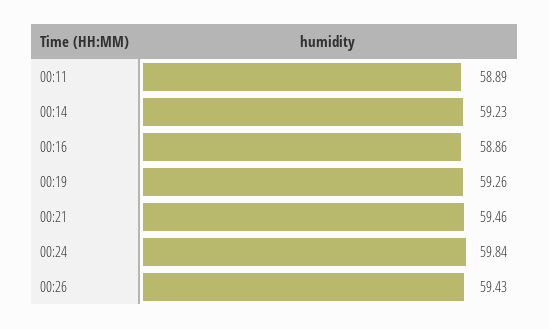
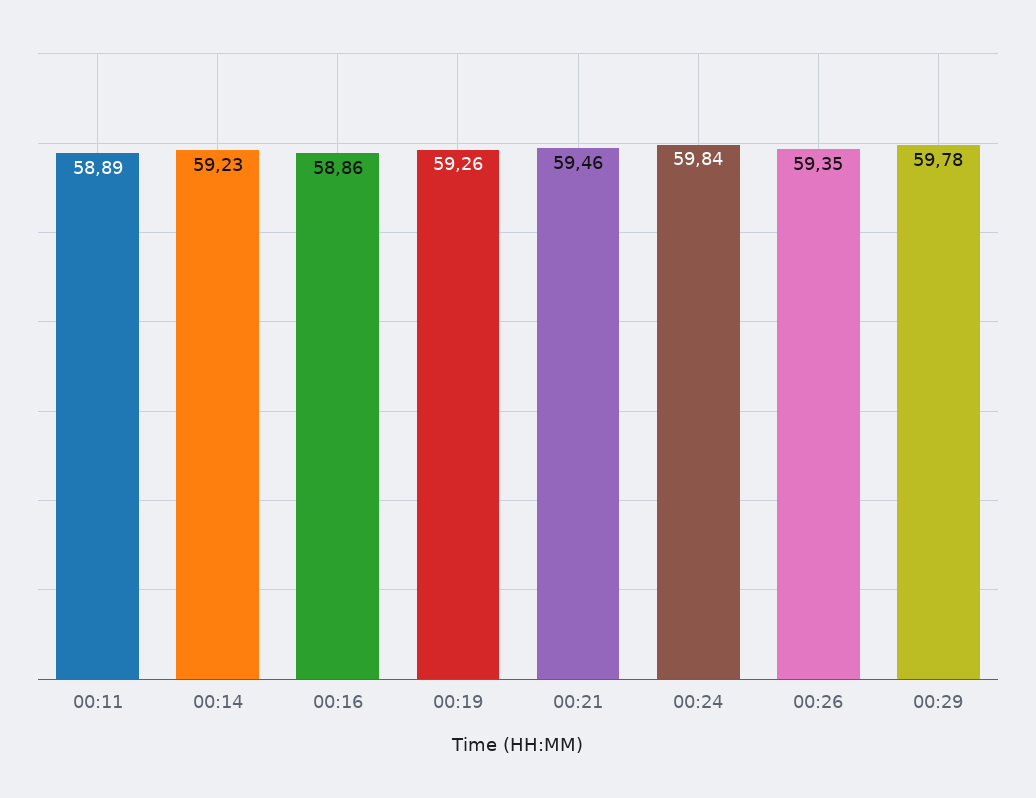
00:26: 59.43 -> 59.35
00:29: none -> 59.78

